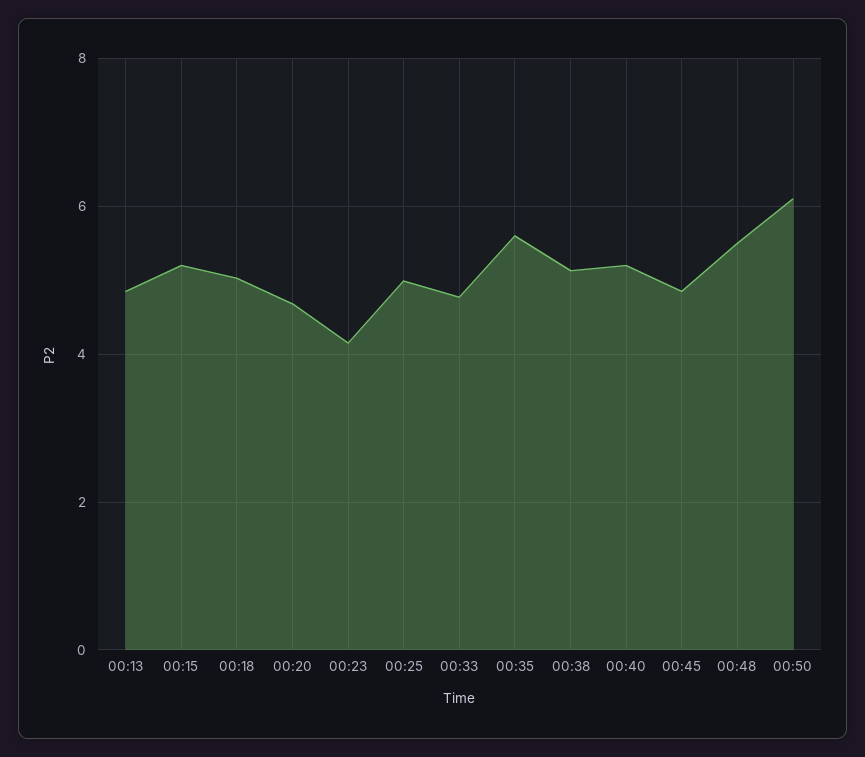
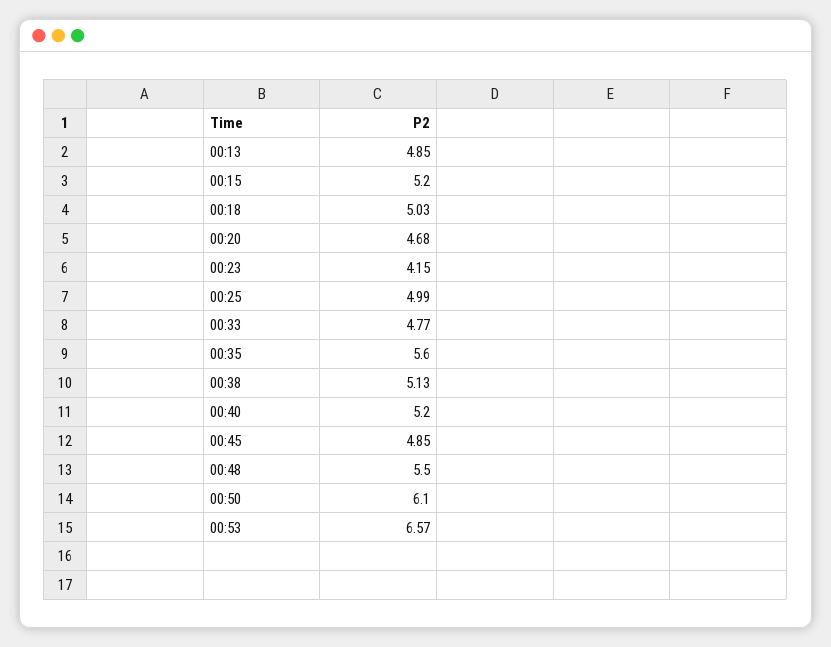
00:53: none -> 6.57

